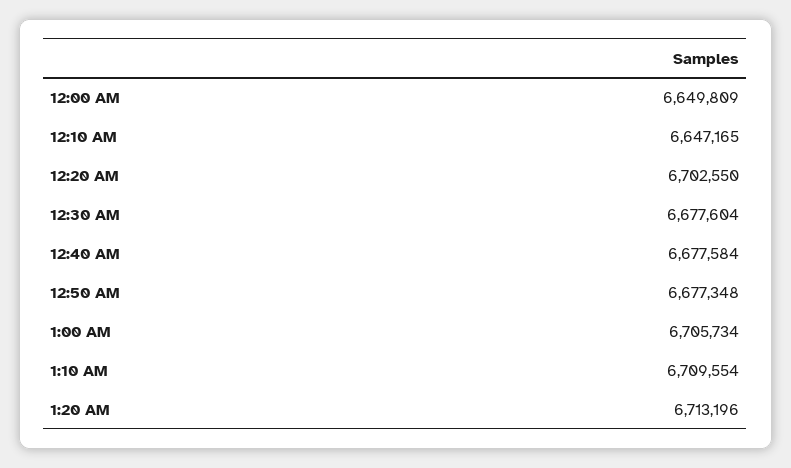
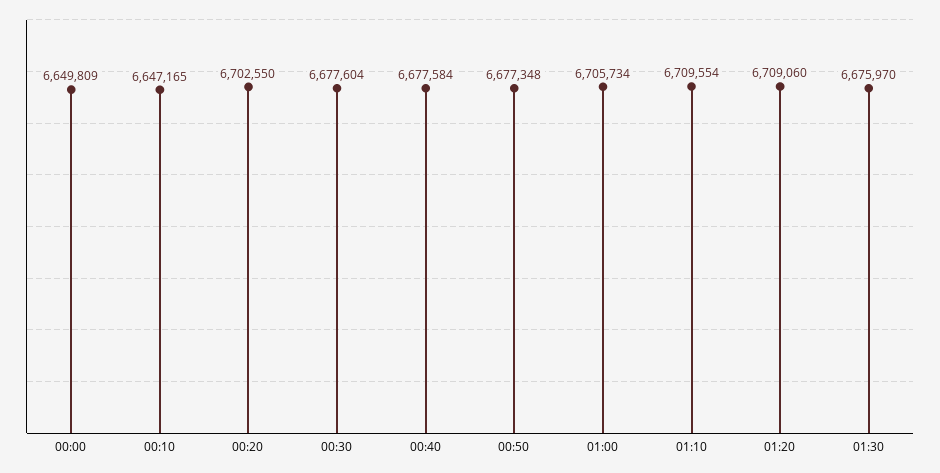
1:20 AM: 6713196 -> 6709060
01:30: none -> 6675970

